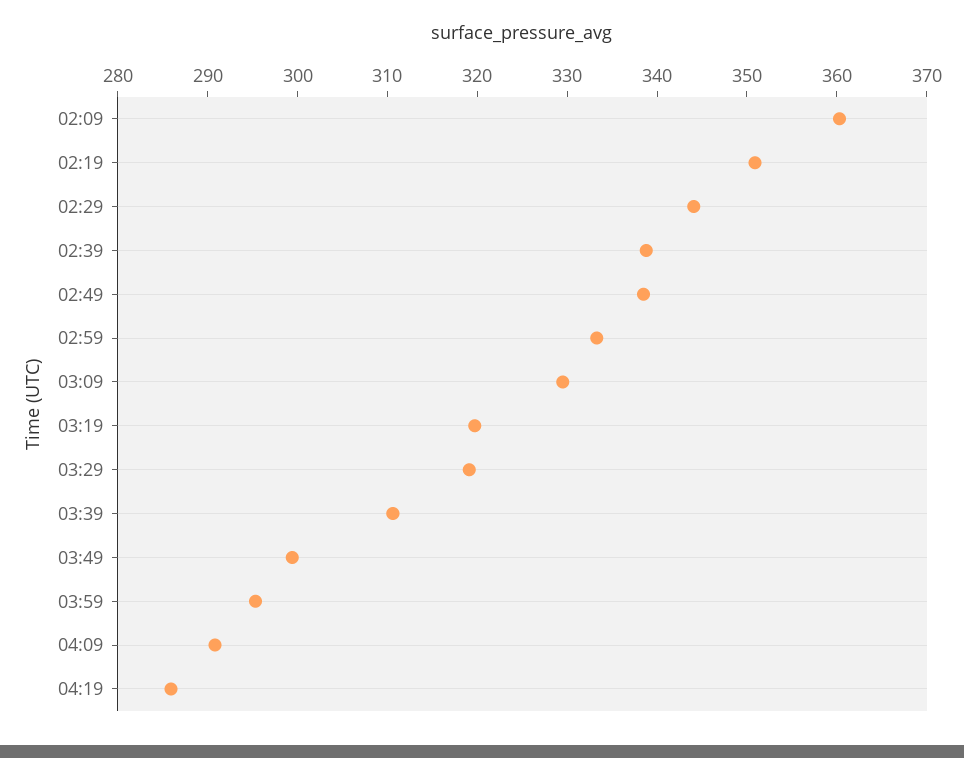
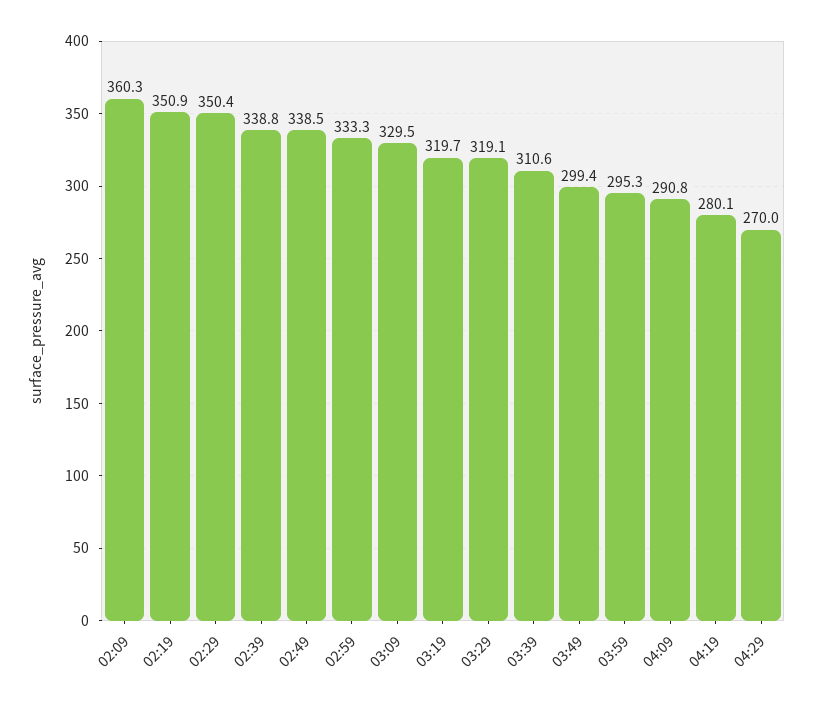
02:29: 344 -> 350.4
04:19: 286 -> 280.1
04:29: none -> 270

